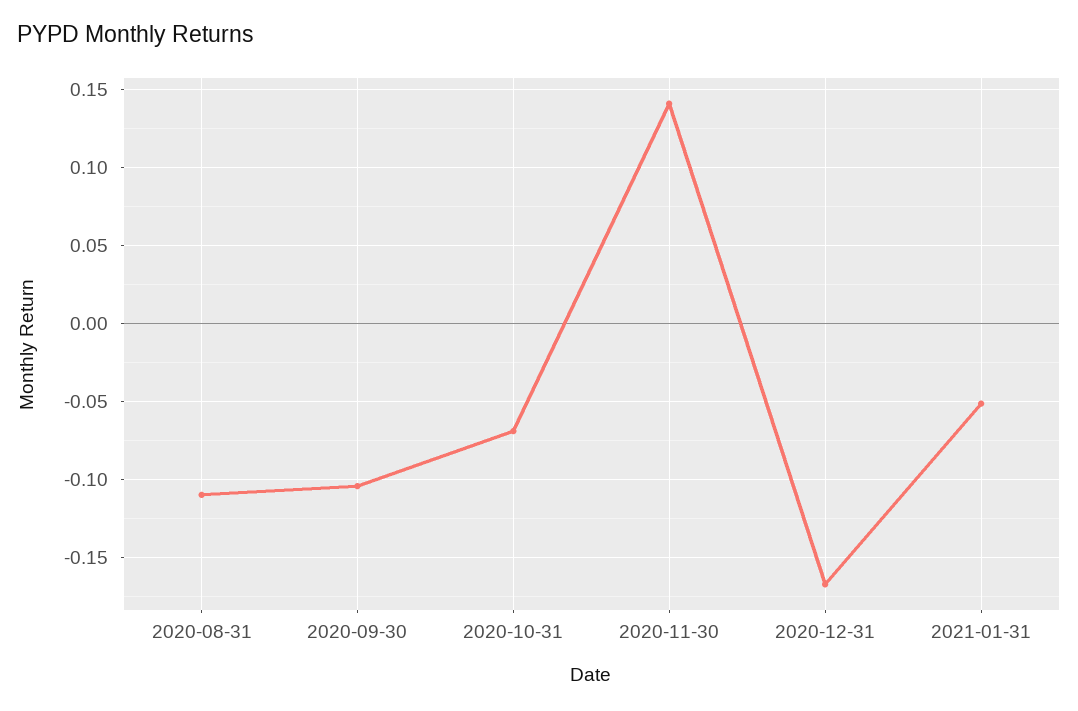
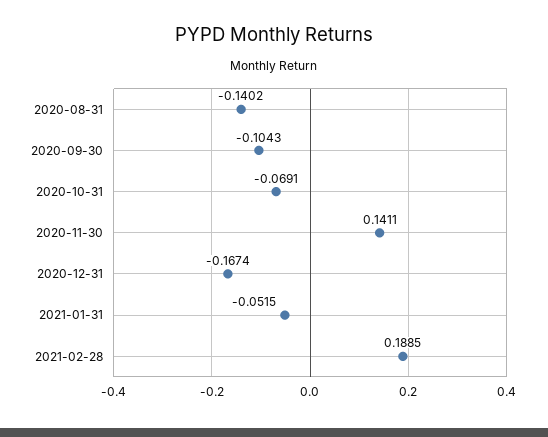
2020-08-31: -0.11 -> -0.1402
2021-02-28: none -> 0.1885

